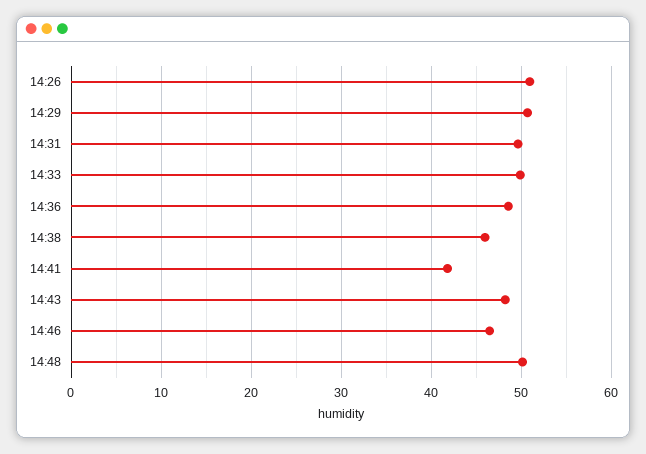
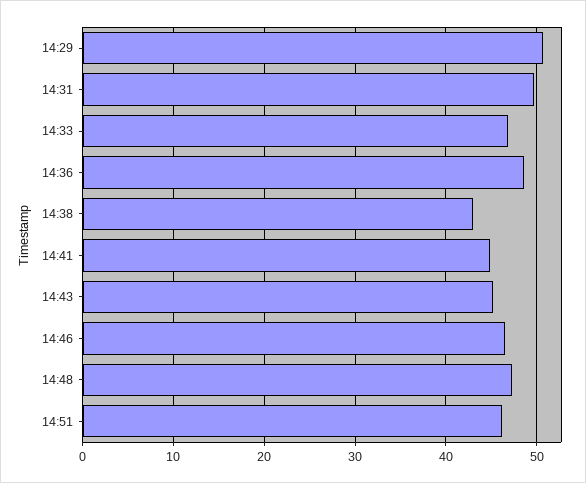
14:26: 51 -> none
14:33: 50 -> 47
14:38: 46 -> 43
14:41: 42 -> 45
14:43: 48 -> 45
14:48: 50 -> 47
14:51: none -> 46

